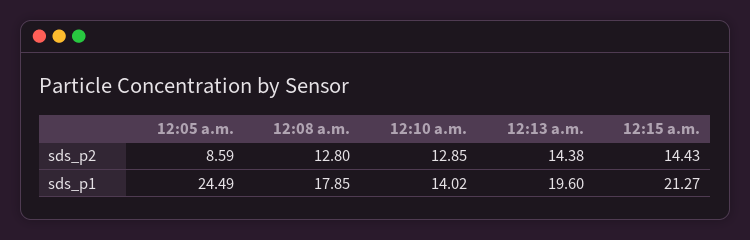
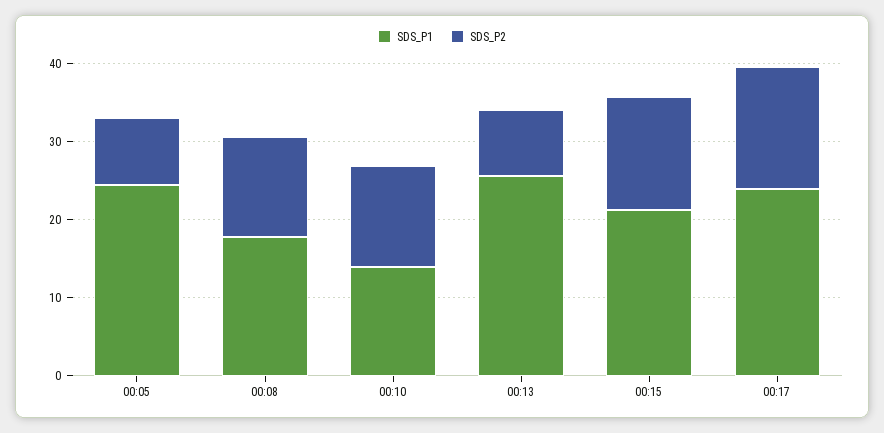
sds_p2, 12:13 a.m.: 14.38 -> 8
sds_p1, 12:13 a.m.: 19.6 -> 26
sds_p1, 00:17: none -> 24
sds_p2, 00:17: none -> 16

